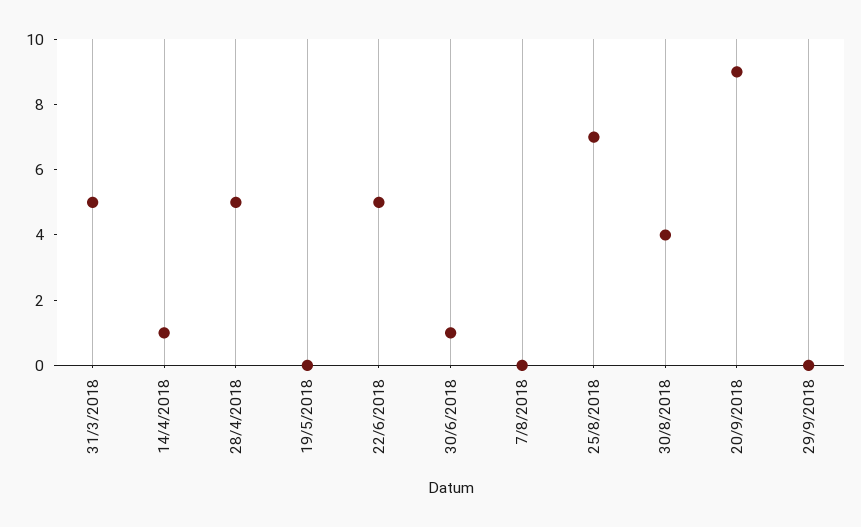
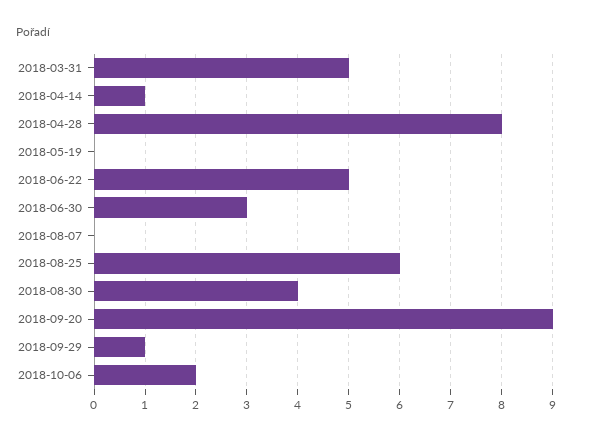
28/4/2018: 5 -> 8
30/6/2018: 1 -> 3
25/8/2018: 7 -> 6
29/9/2018: 0 -> 1
2018-10-06: none -> 2

